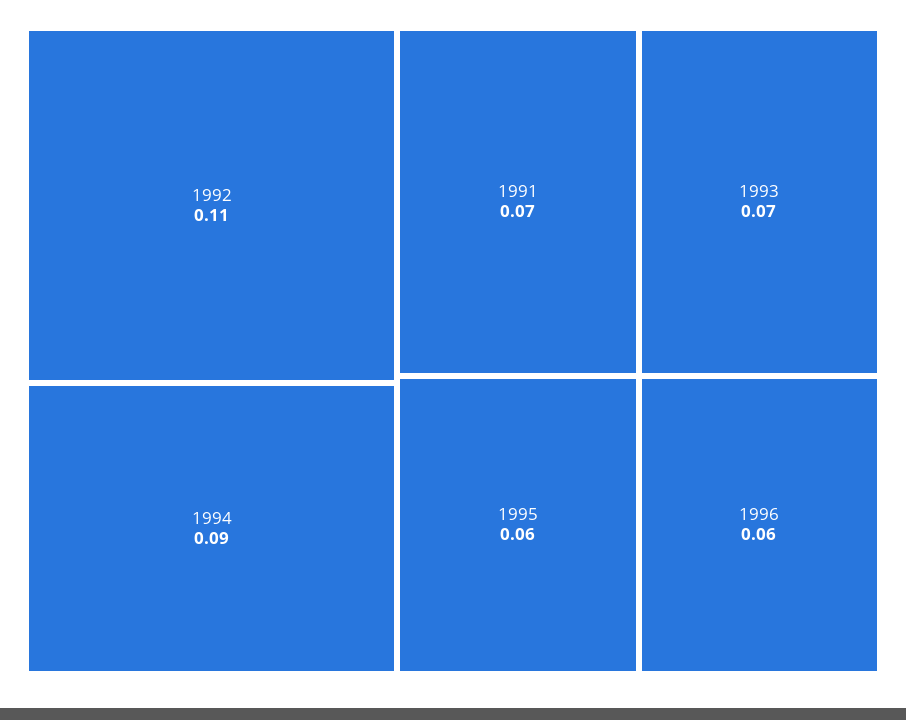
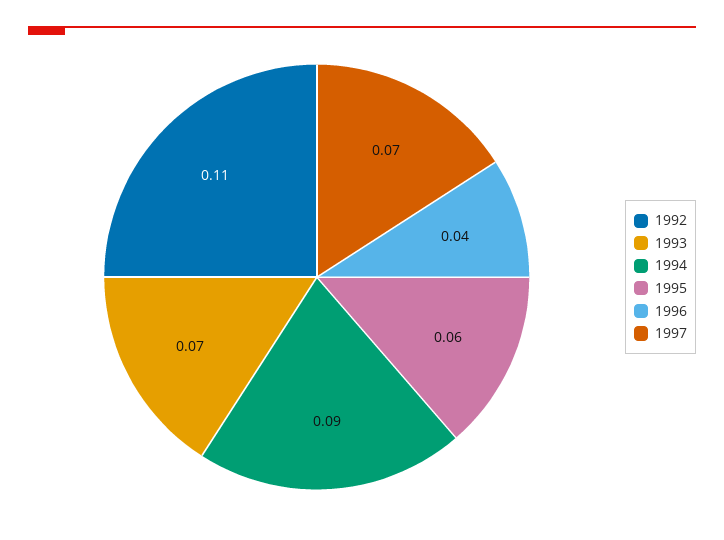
1991: 0.07 -> none
1996: 0.06 -> 0.04
1997: none -> 0.07

